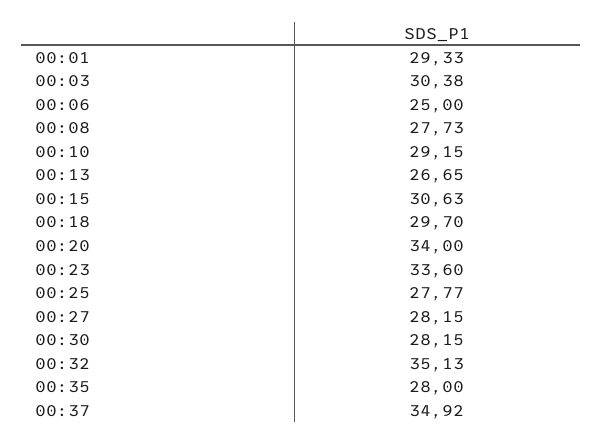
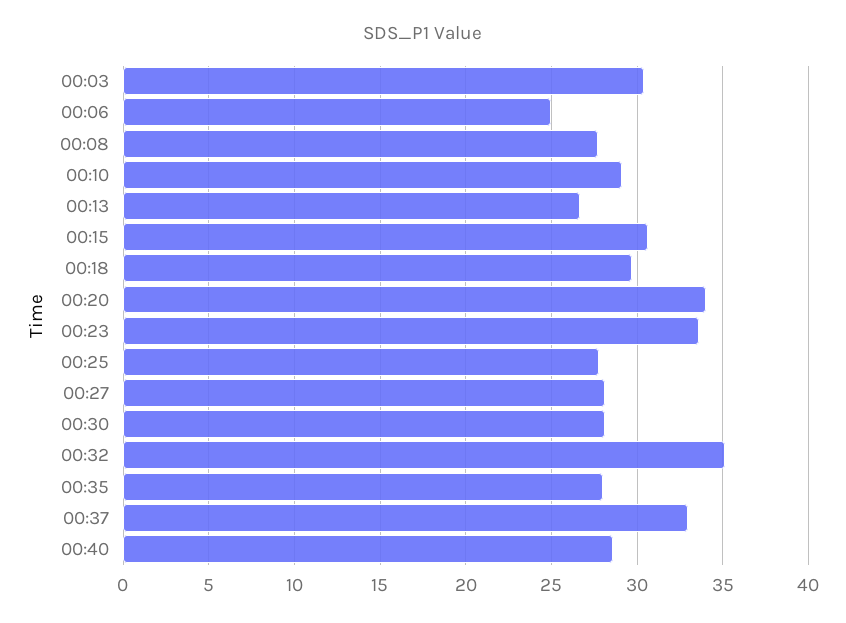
00:01: 29.33 -> none
00:37: 34.92 -> 33
00:40: none -> 28.5

